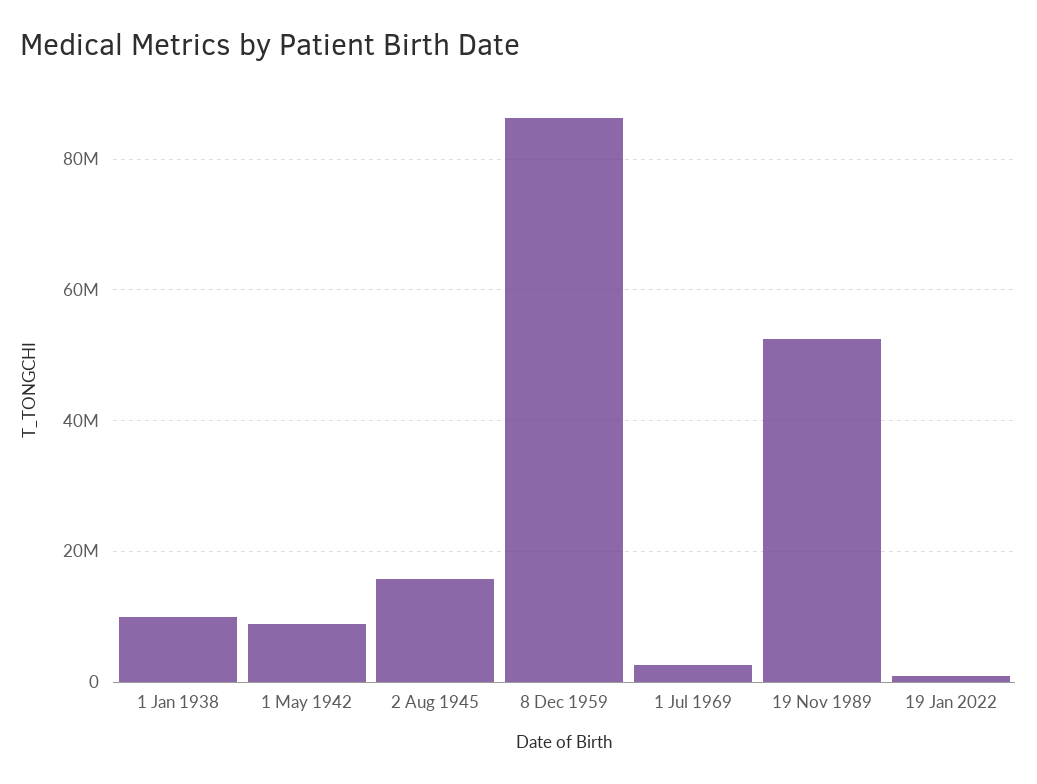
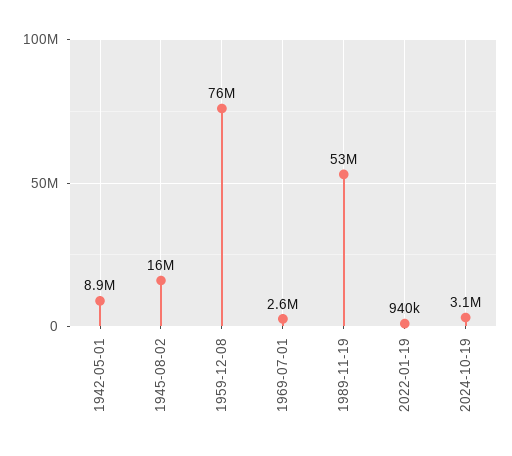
1 Jan 1938: 10000000 -> none
8 Dec 1959: 86000000 -> 76000000
2024-10-19: none -> 3100000

